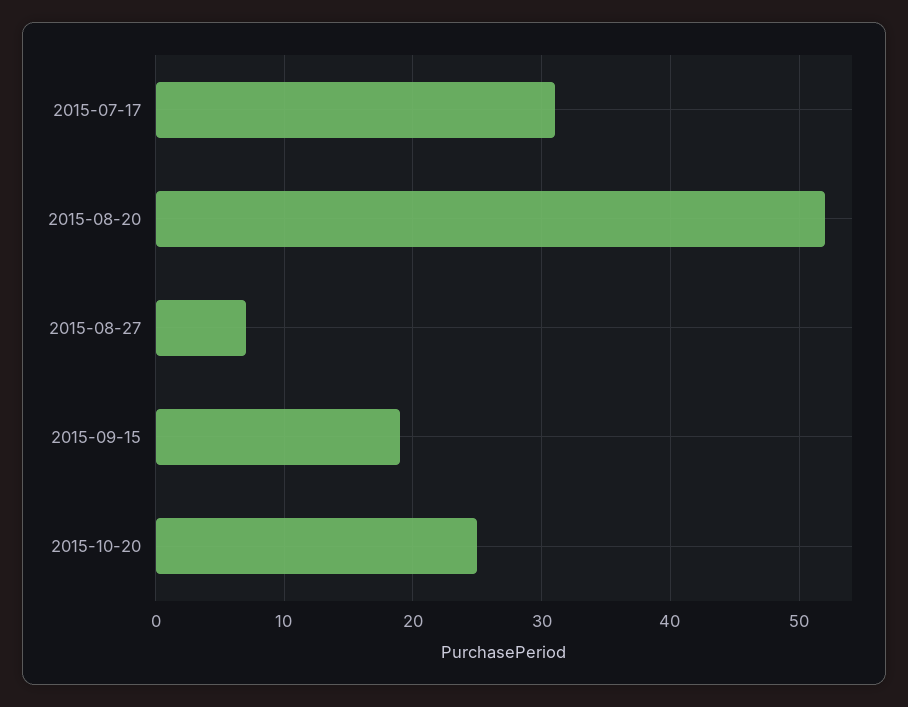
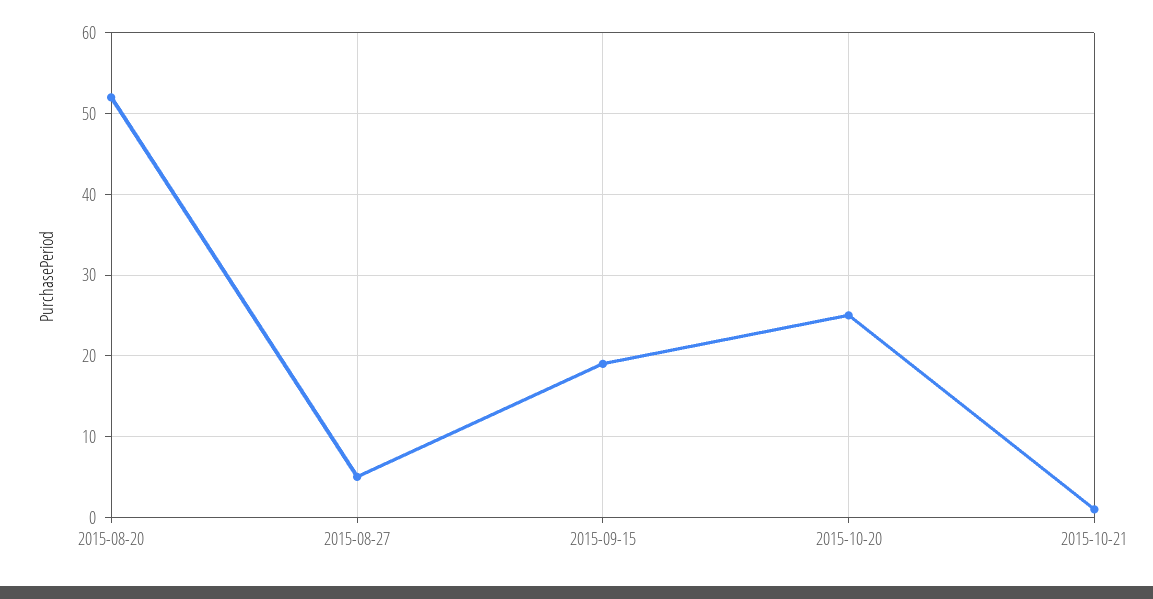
2015-07-17: 31 -> none
2015-08-27: 7 -> 5
2015-10-21: none -> 1

